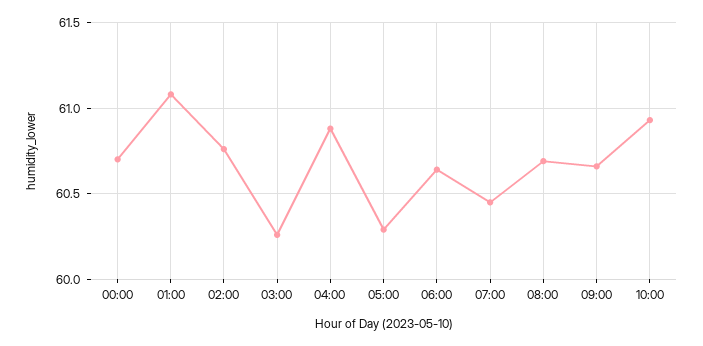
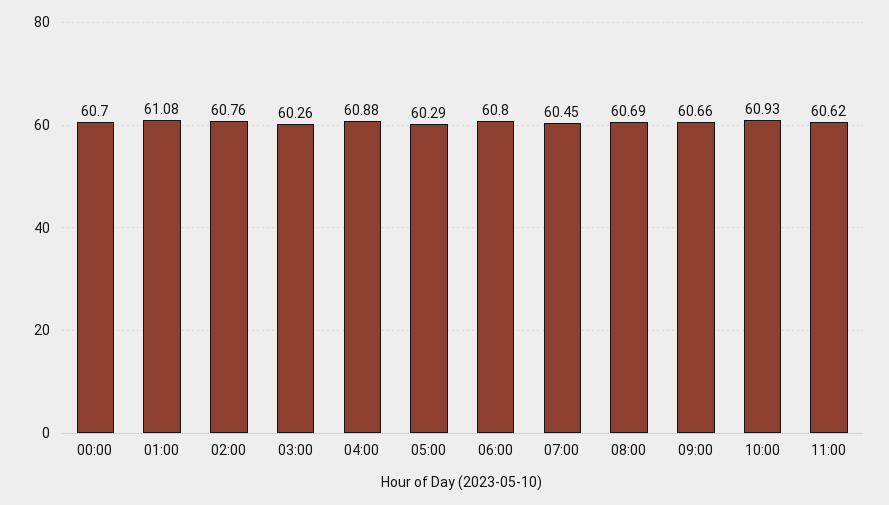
06:00: 60.65 -> 60.8
11:00: none -> 60.62

